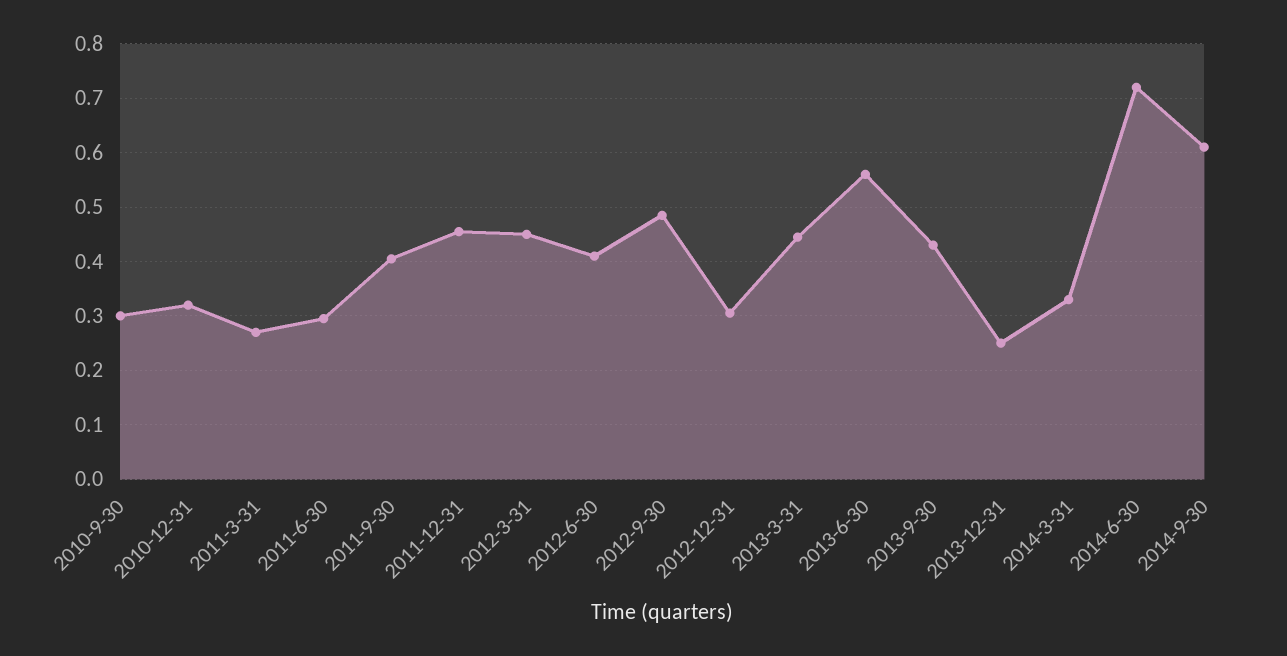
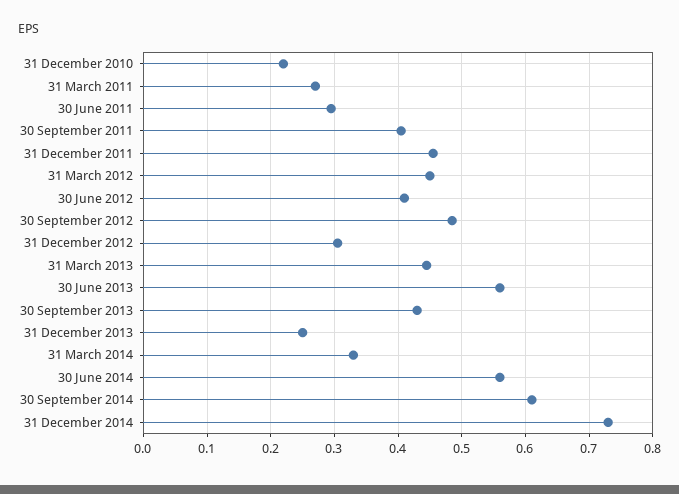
2010-9-30: 0.3 -> none
2010-12-31: 0.32 -> 0.22
2014-6-30: 0.72 -> 0.56
31 December 2014: none -> 0.73

